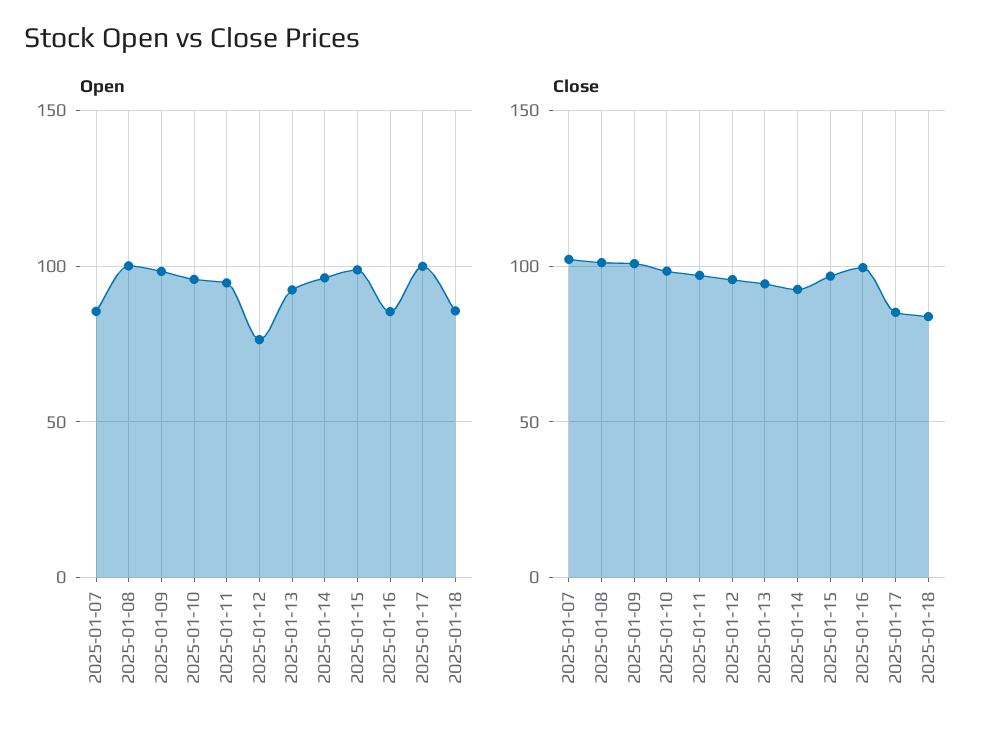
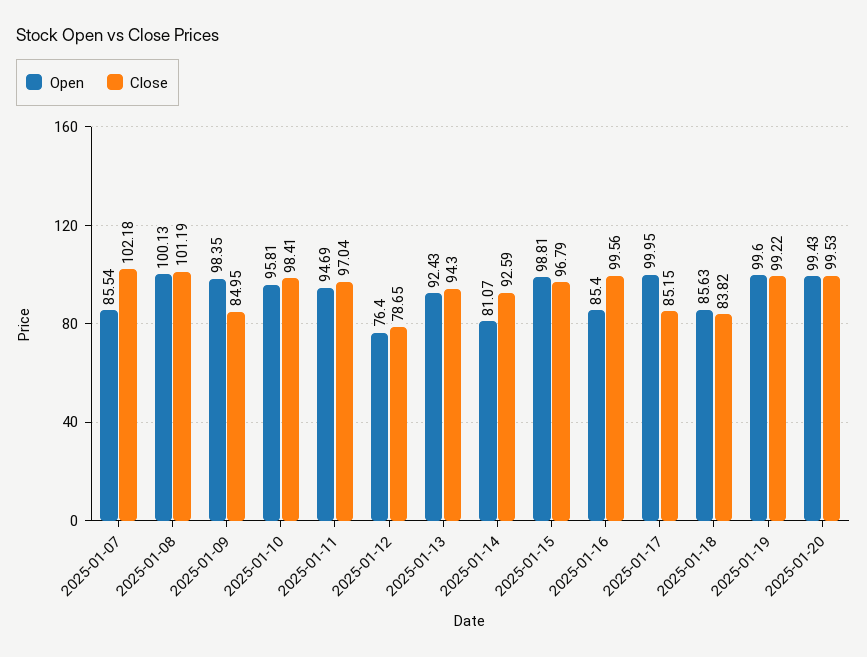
Open, 2025-01-14: 95 -> 81.07
Close, 2025-01-09: 100 -> 84.95
Close, 2025-01-12: 95 -> 78.65
Open, 2025-01-19: none -> 99.6
Close, 2025-01-19: none -> 99.22
Open, 2025-01-20: none -> 99.43
Close, 2025-01-20: none -> 99.53

